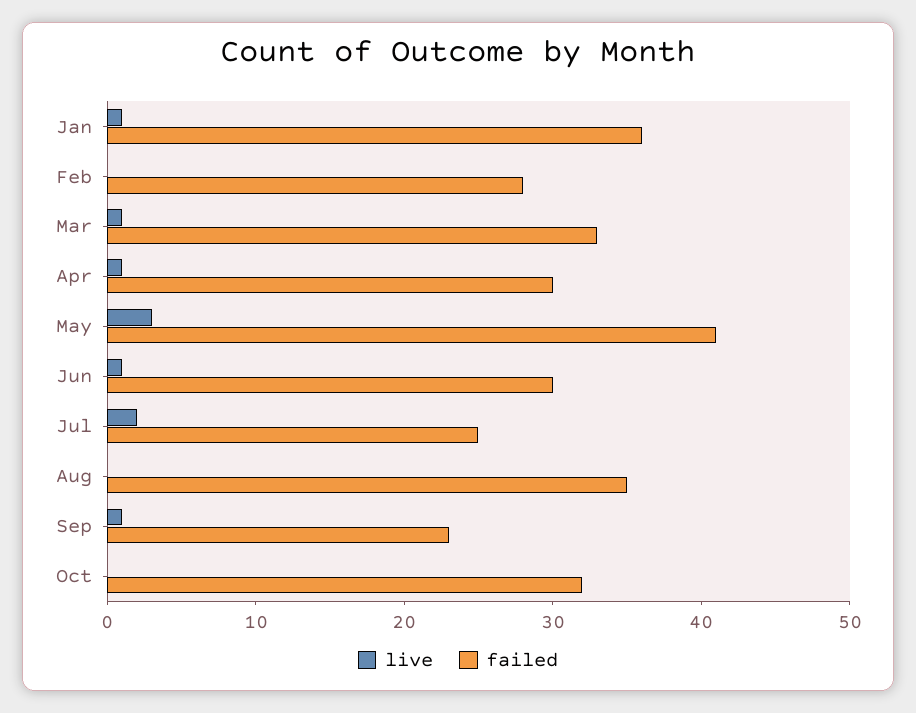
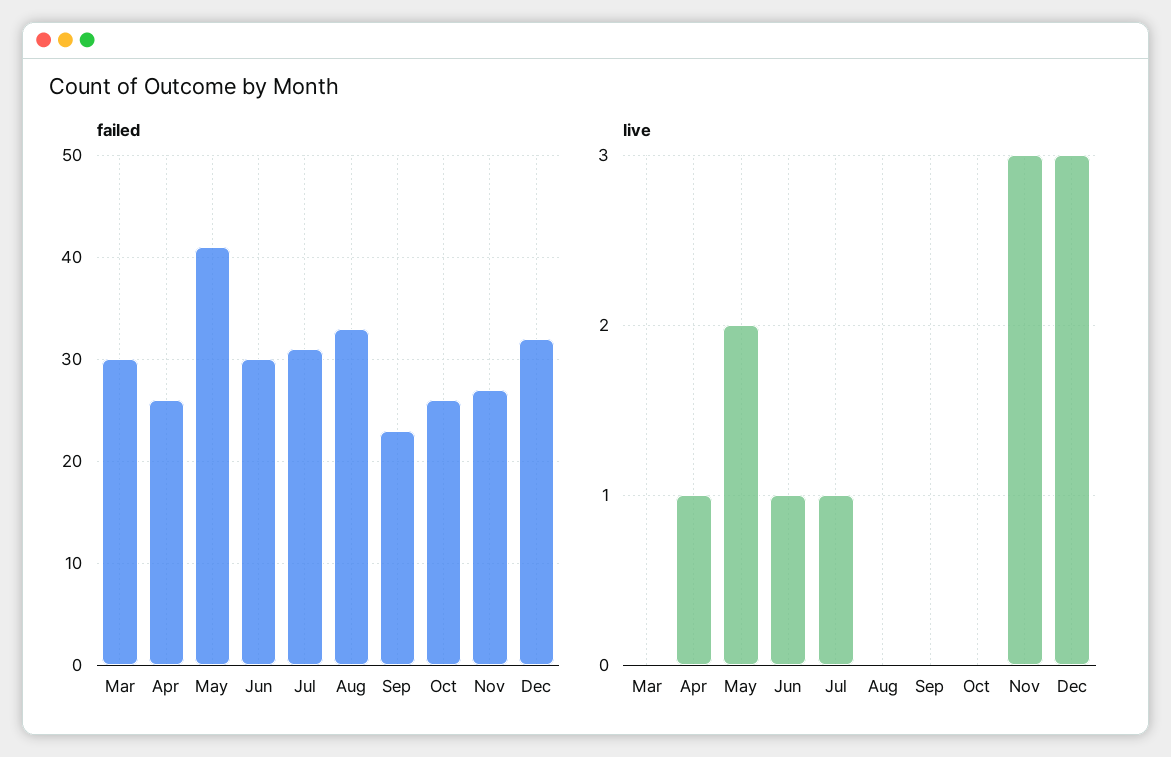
live, Jan: 1 -> none
failed, Jan: 36 -> none
live, Feb: 0 -> none
failed, Feb: 28 -> none
live, Mar: 1 -> 0
failed, Mar: 33 -> 30
failed, Apr: 30 -> 26
live, May: 3 -> 2
live, Jul: 2 -> 1
failed, Jul: 25 -> 31
failed, Aug: 35 -> 33
live, Sep: 1 -> 0
failed, Oct: 32 -> 26
failed, Nov: none -> 27
failed, Dec: none -> 32
live, Nov: none -> 3
live, Dec: none -> 3

